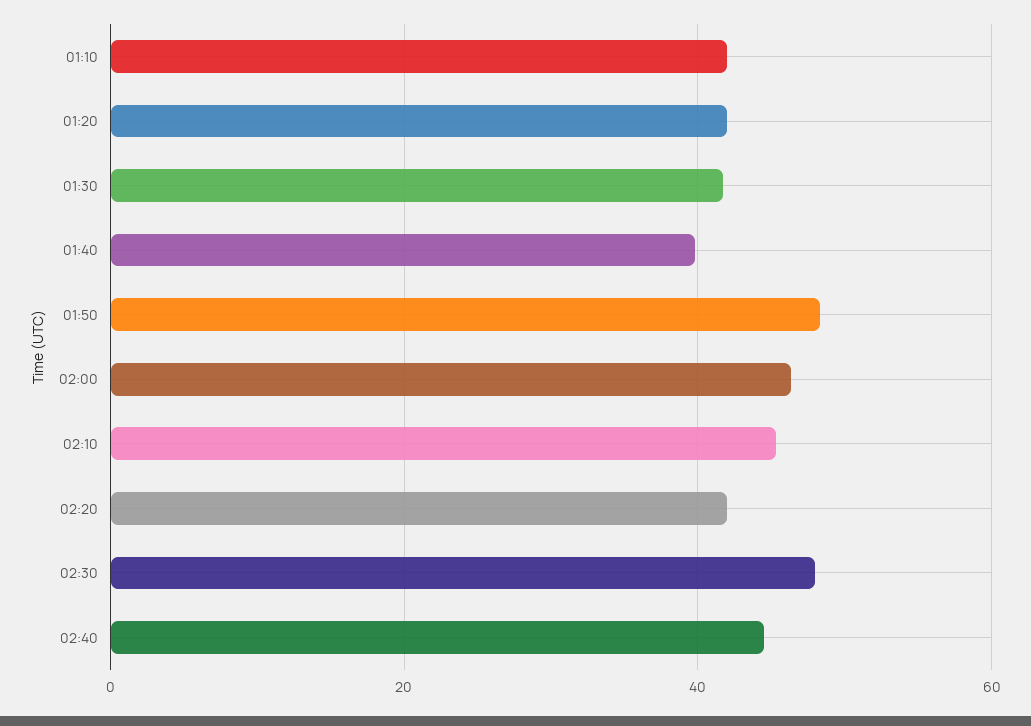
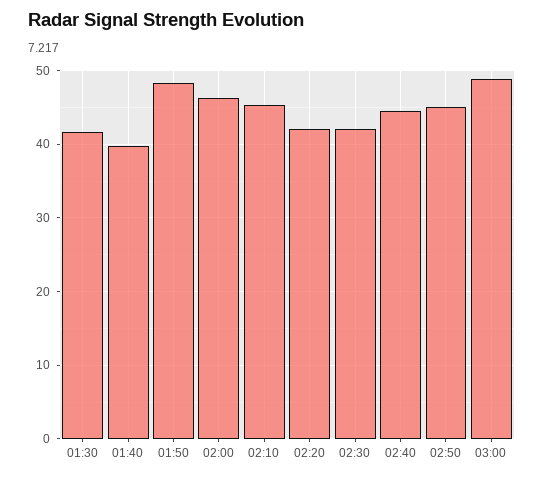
01:10: 42 -> none
01:20: 42 -> none
02:30: 48 -> 42
02:50: none -> 45
03:00: none -> 49

